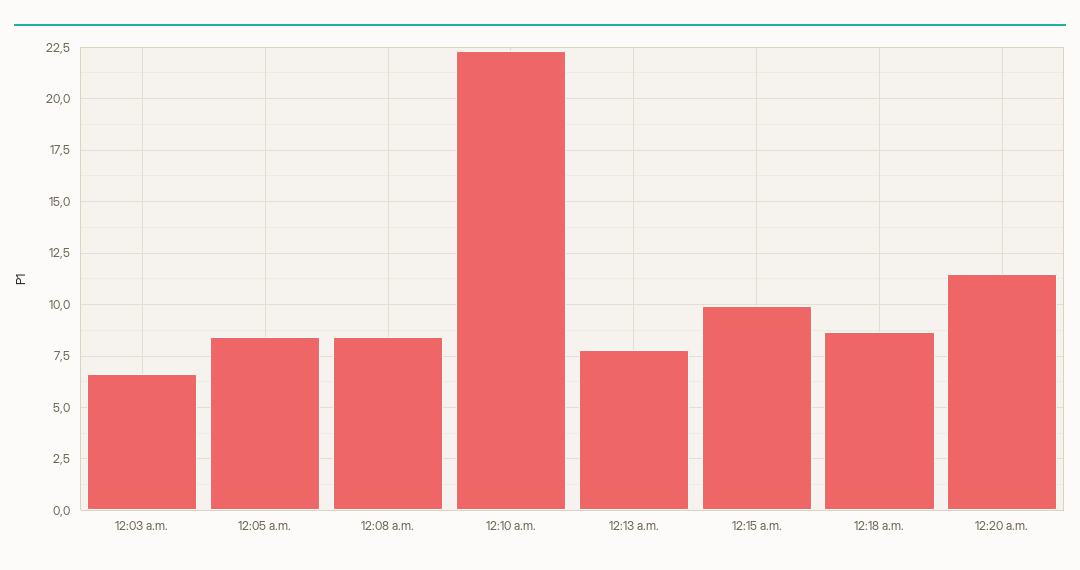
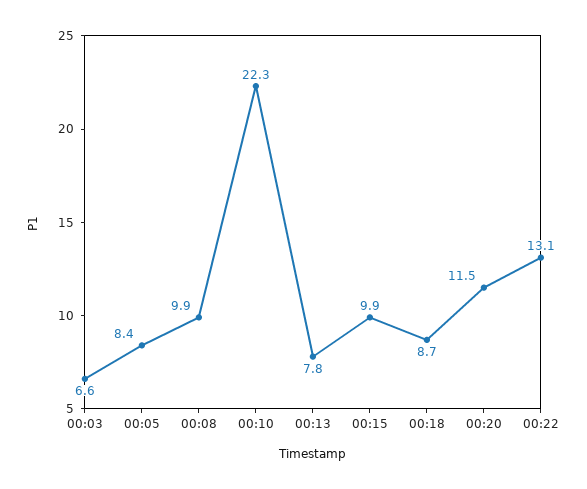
12:08 a.m.: 8.5 -> 9.9
00:22: none -> 13.1

